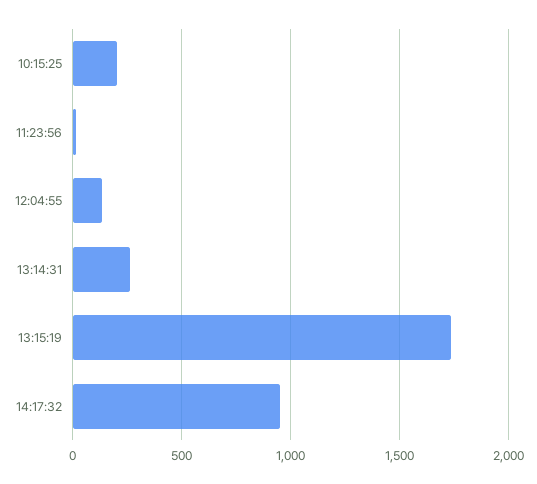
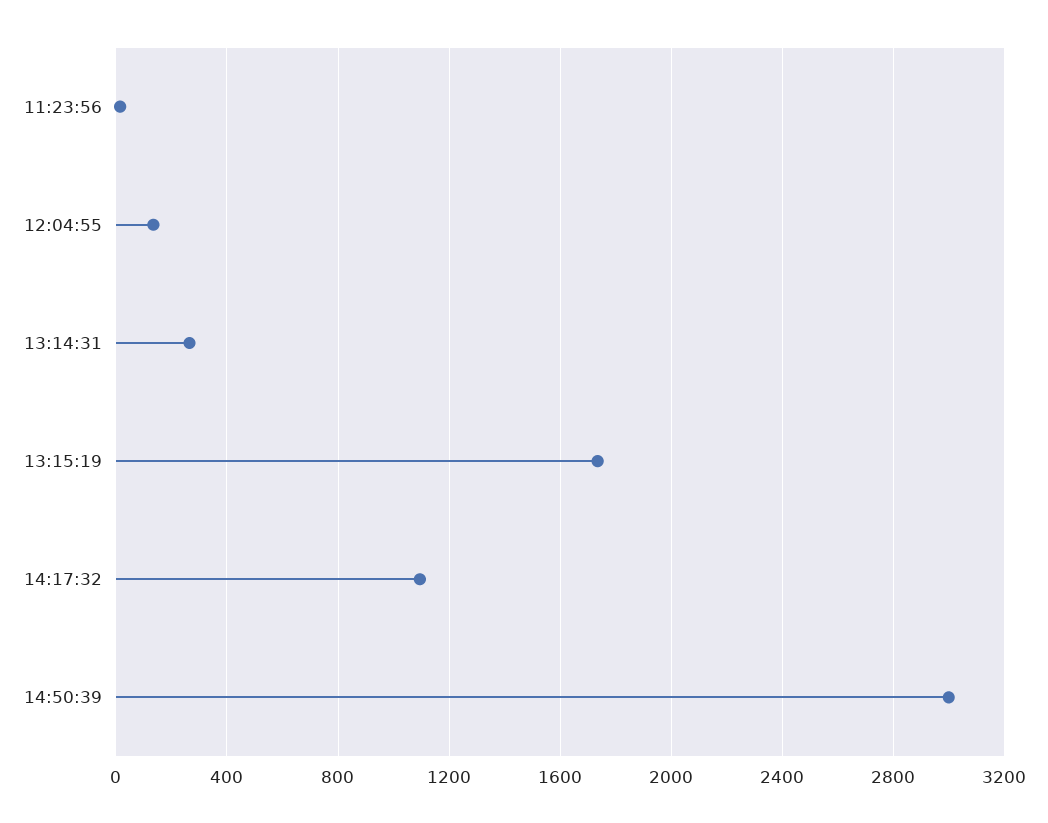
10:15:25: 200 -> none
14:17:32: 950 -> 1100
14:50:39: none -> 3000

